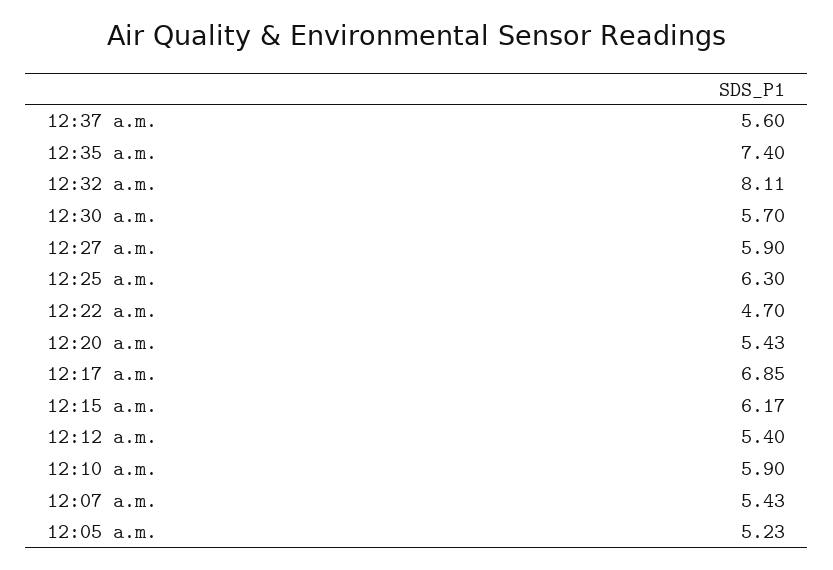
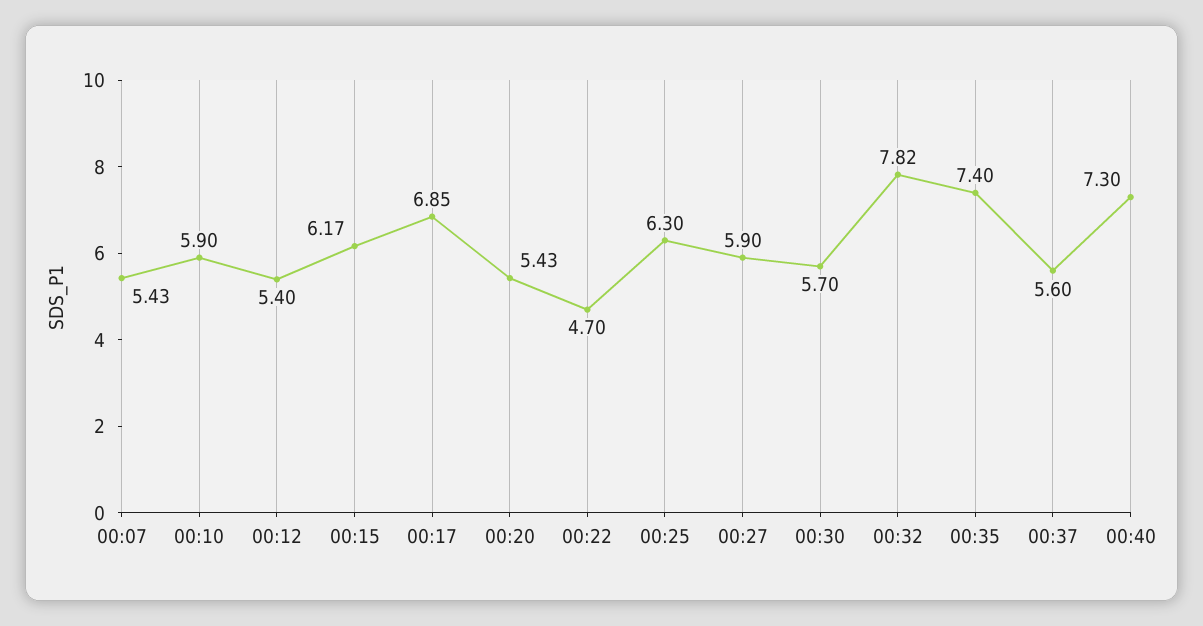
12:32 a.m.: 8.11 -> 7.82
12:05 a.m.: 5.23 -> none
00:40: none -> 7.3

